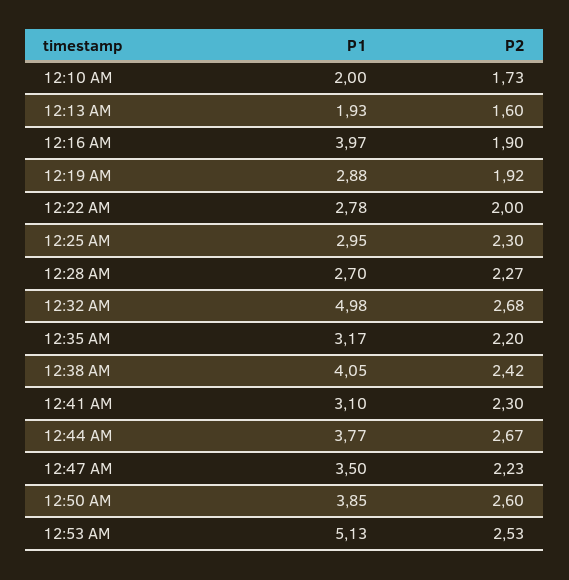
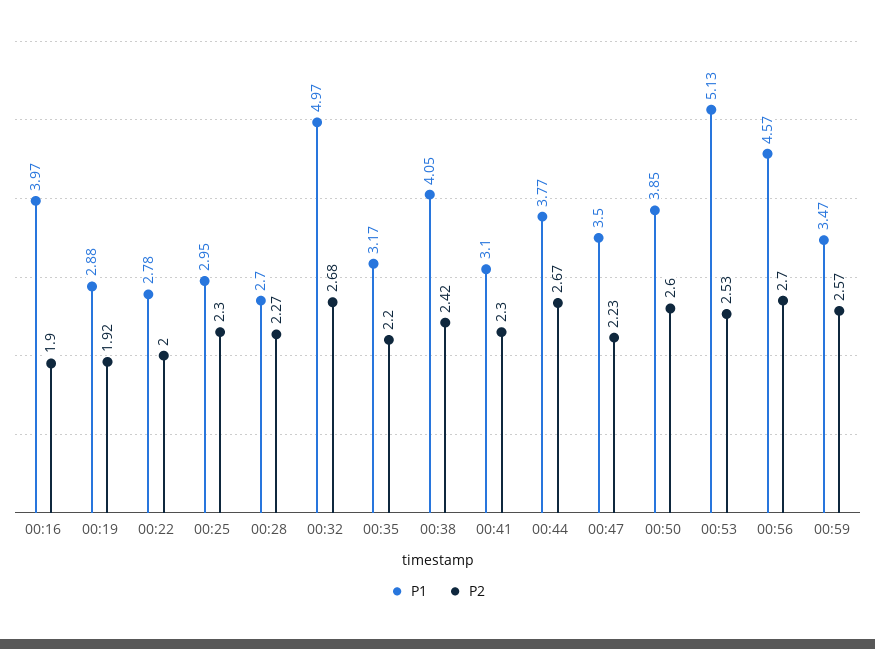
P1, 12:10 AM: 2 -> none
P2, 12:10 AM: 1.73 -> none
P1, 12:13 AM: 1.93 -> none
P2, 12:13 AM: 1.6 -> none
P1, 12:32 AM: 4.98 -> 4.97
P1, 00:56: none -> 4.57
P2, 00:56: none -> 2.7
P1, 00:59: none -> 3.47
P2, 00:59: none -> 2.57

